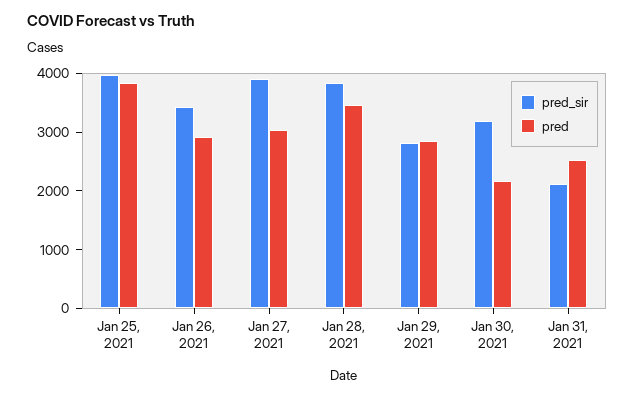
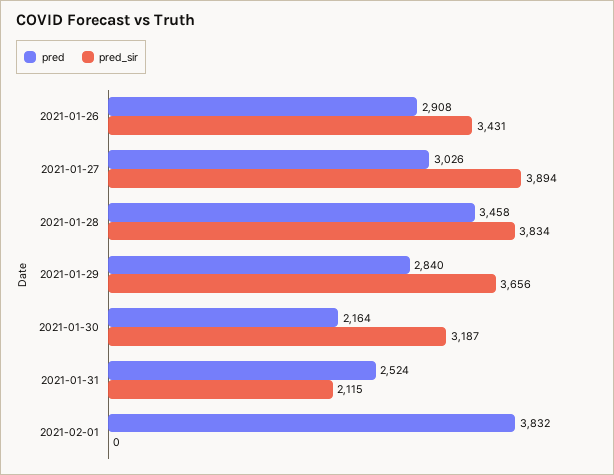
pred_sir, Jan 25, 2021: 4000 -> none
pred, Jan 25, 2021: 3800 -> none
pred_sir, Jan 29, 2021: 2800 -> 3656
pred, 2021-02-01: none -> 3832
pred_sir, 2021-02-01: none -> 0

